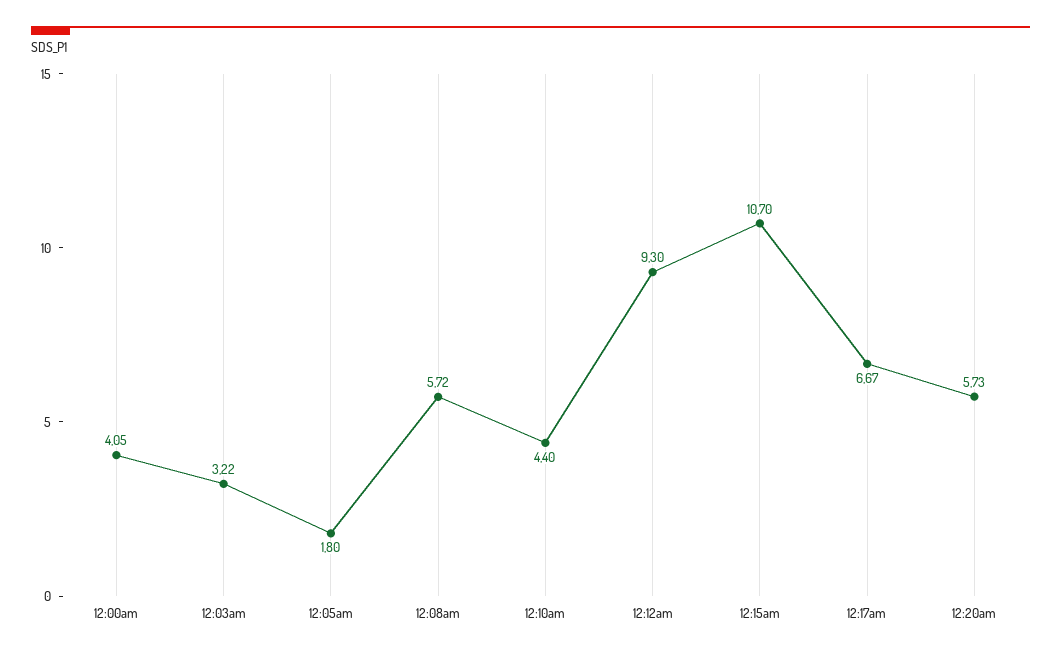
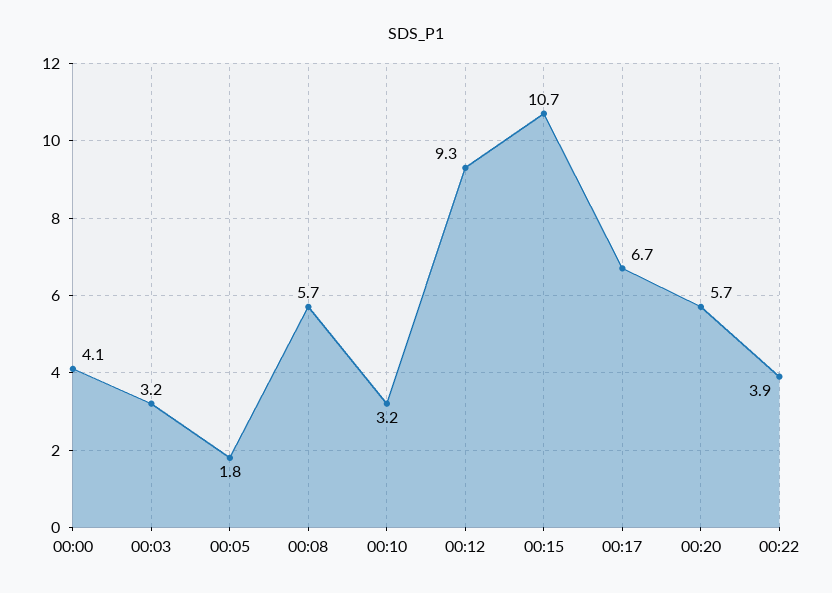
12:10am: 4.4 -> 3.2
00:22: none -> 3.9

